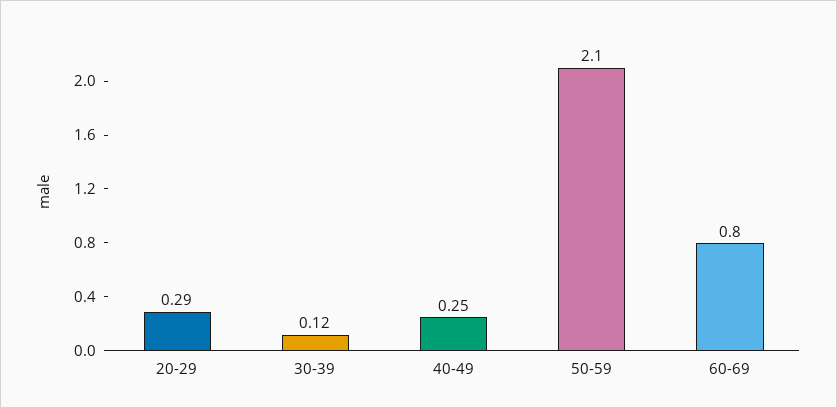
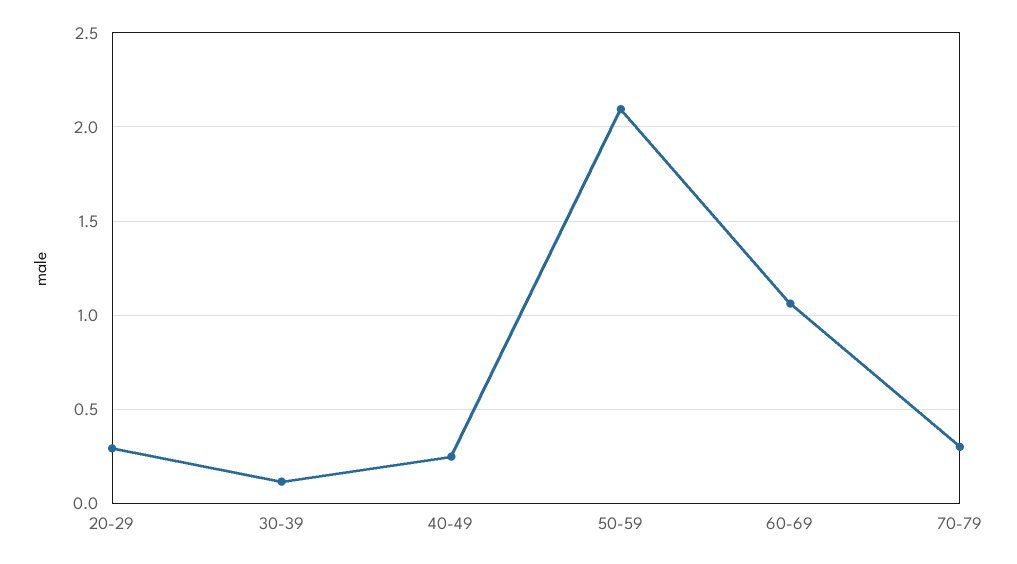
60-69: 0.8 -> 1.05
70-79: none -> 0.3

